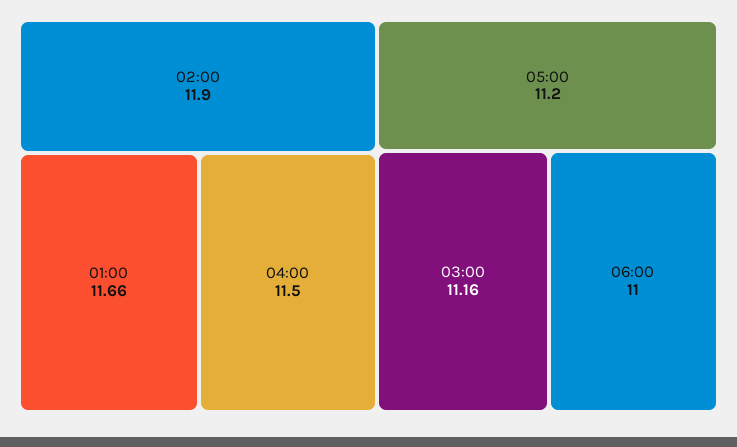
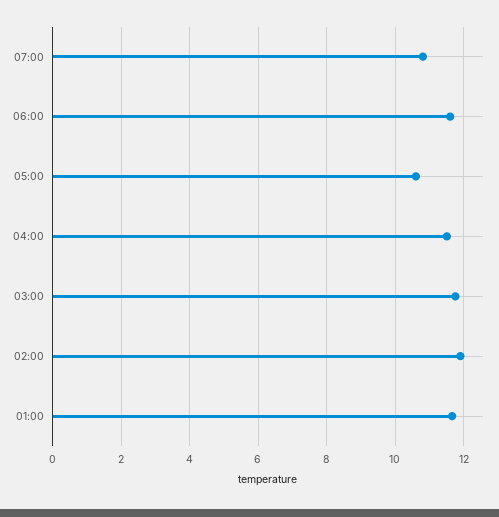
05:00: 11.2 -> 10.6
03:00: 11.16 -> 11.8
06:00: 11 -> 11.6
07:00: none -> 10.8

